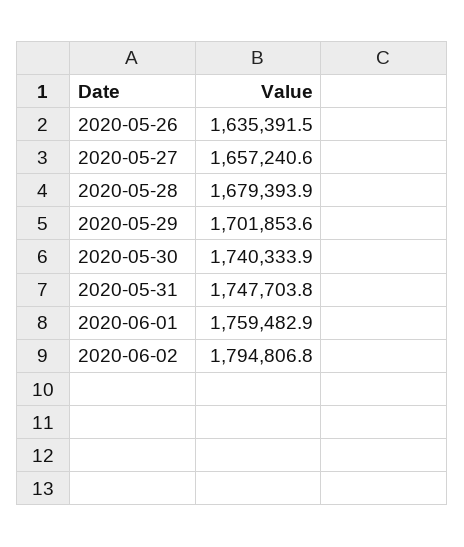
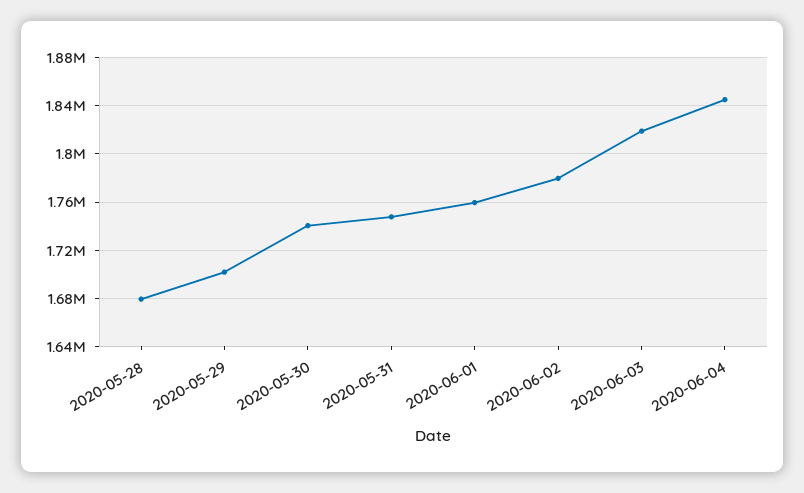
2020-05-26: 1635391.5 -> none
2020-05-27: 1657240.6 -> none
2020-06-02: 1794806.8 -> 1780000
2020-06-03: none -> 1820000
2020-06-04: none -> 1845000

